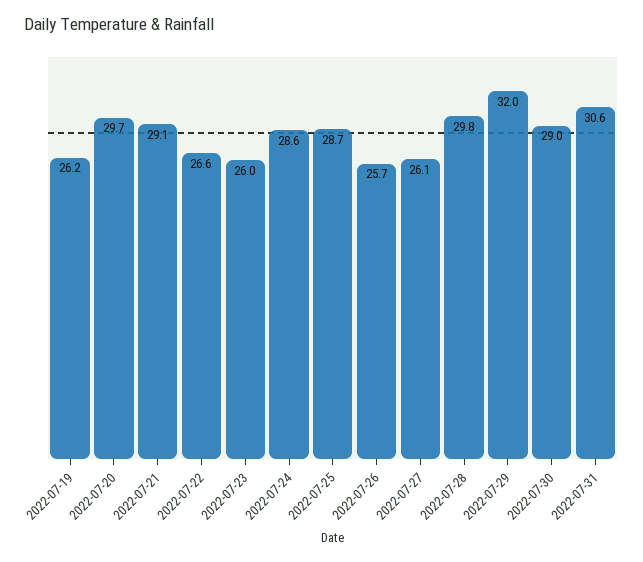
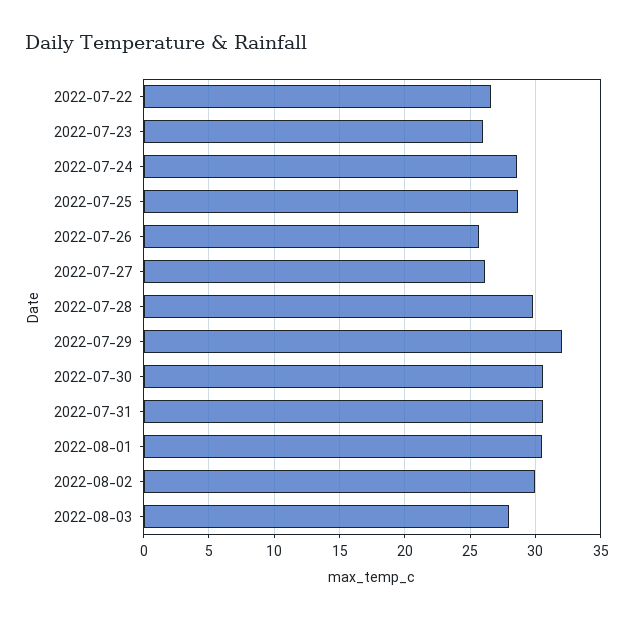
2022-07-19: 26.2 -> none
2022-07-20: 29.7 -> none
2022-07-21: 29.1 -> none
2022-07-30: 29 -> 30.5
2022-08-01: none -> 30.5
2022-08-02: none -> 30
2022-08-03: none -> 28

